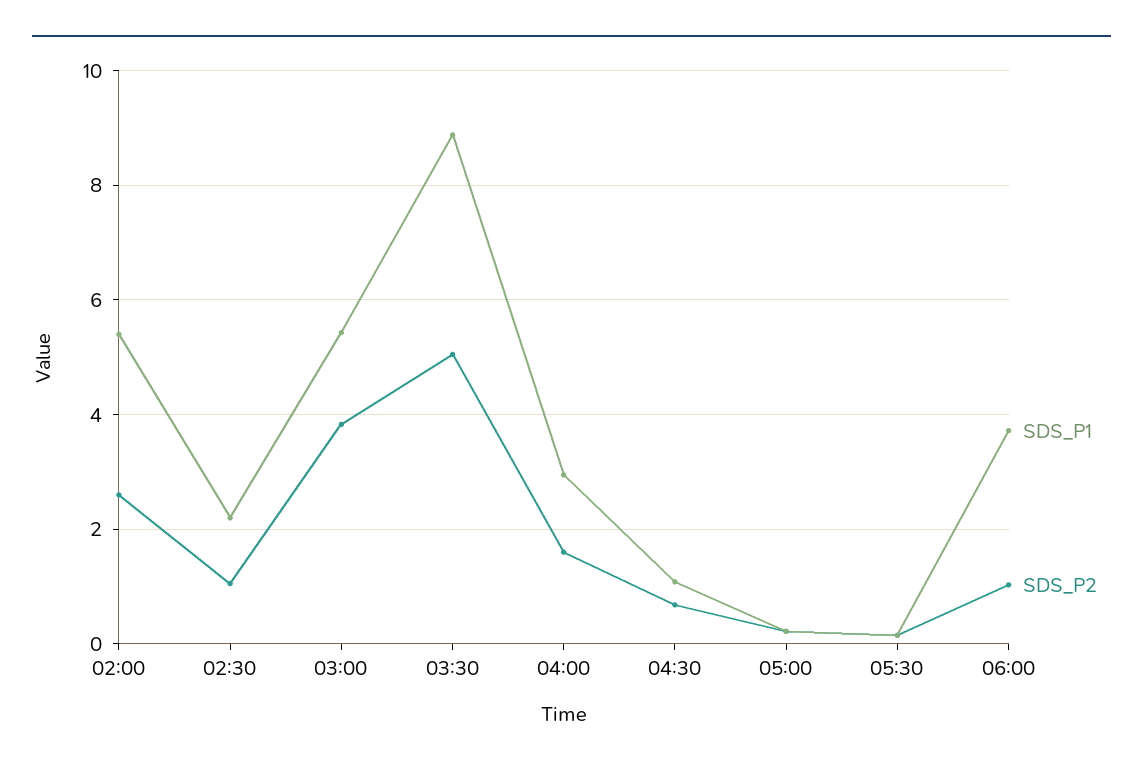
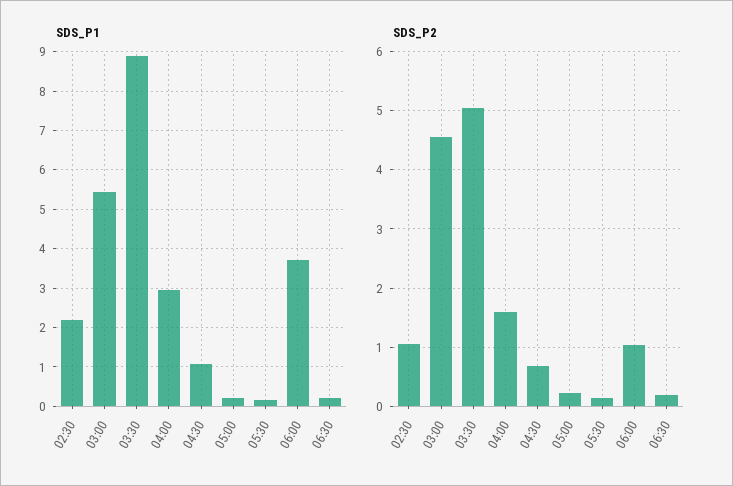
SDS_P1, 02:00: 5.4 -> none
SDS_P2, 02:00: 2.6 -> none
SDS_P2, 03:00: 3.8 -> 4.6
SDS_P1, 06:30: none -> 0.2
SDS_P2, 06:30: none -> 0.2

